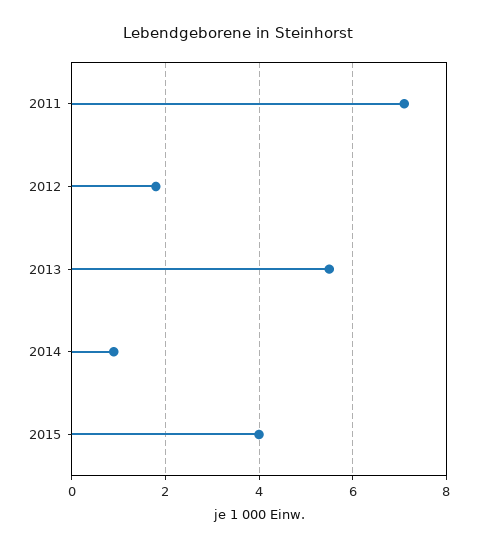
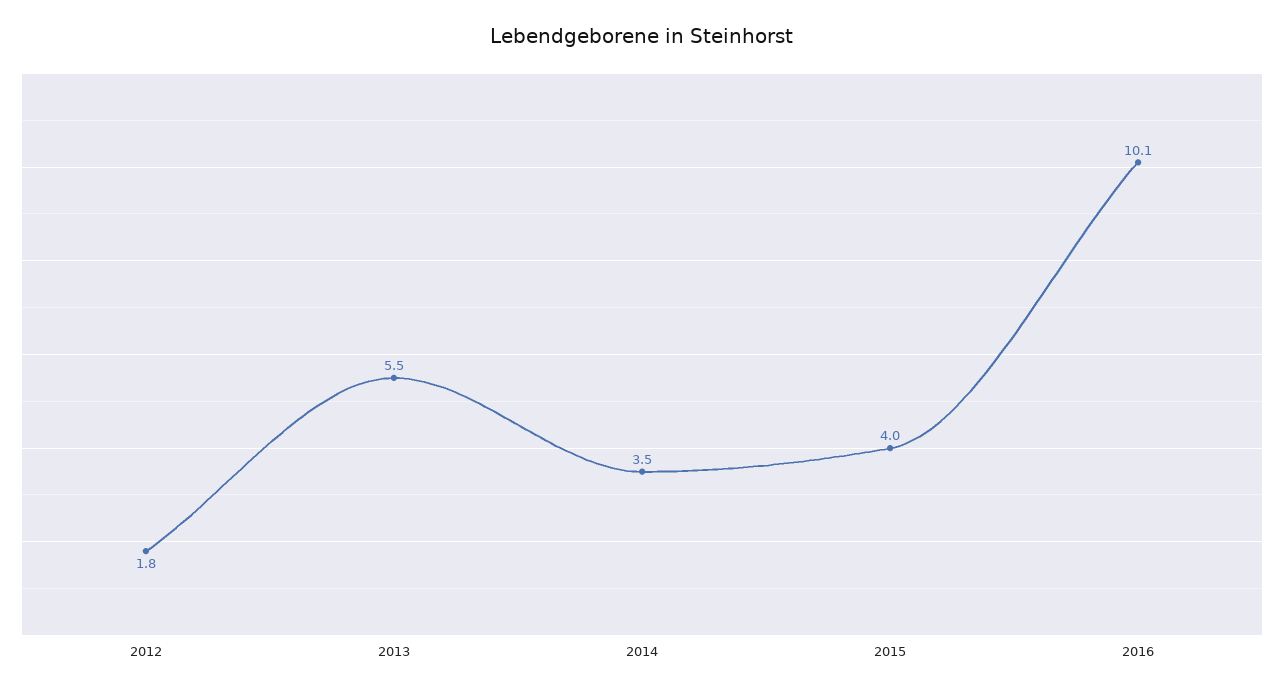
2011: 7 -> none
2014: 1 -> 3.5
2016: none -> 10.1

